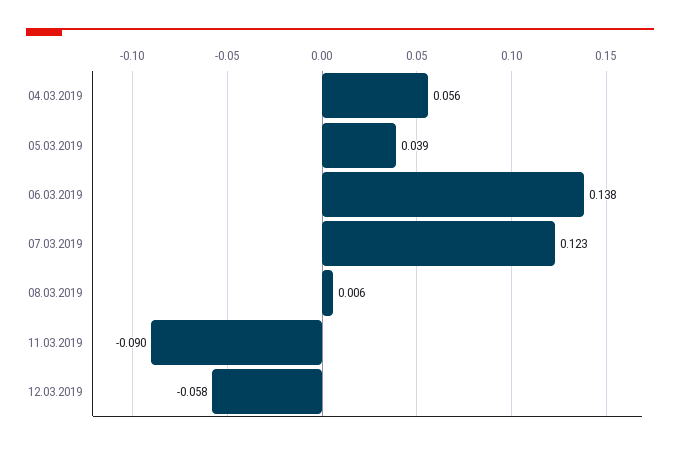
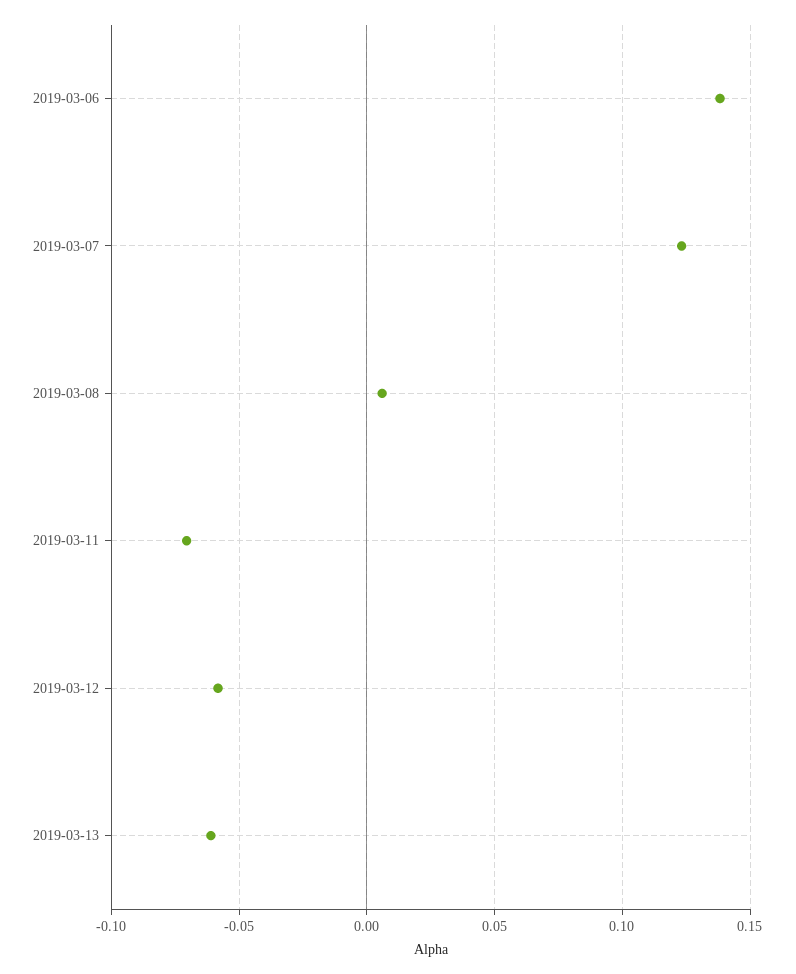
04.03.2019: 0.056 -> none
05.03.2019: 0.039 -> none
11.03.2019: -0.09 -> -0.07
2019-03-13: none -> -0.06

